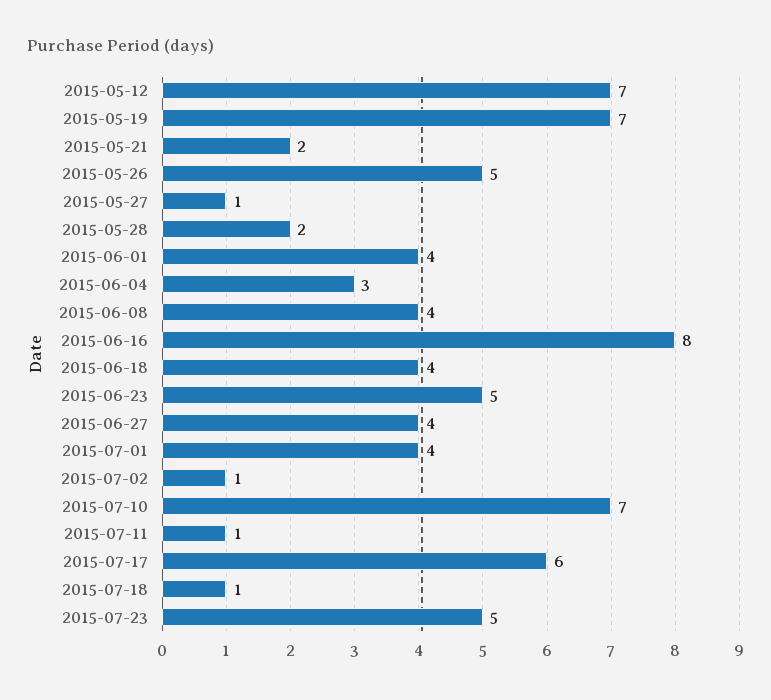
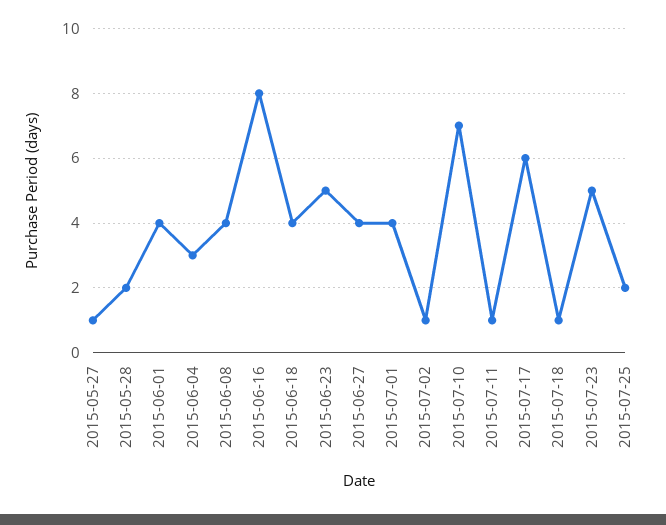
2015-05-12: 7 -> none
2015-05-19: 7 -> none
2015-05-21: 2 -> none
2015-05-26: 5 -> none
2015-07-25: none -> 2

